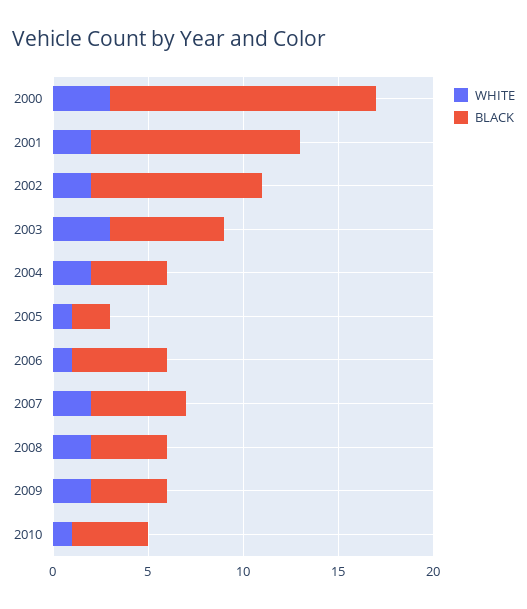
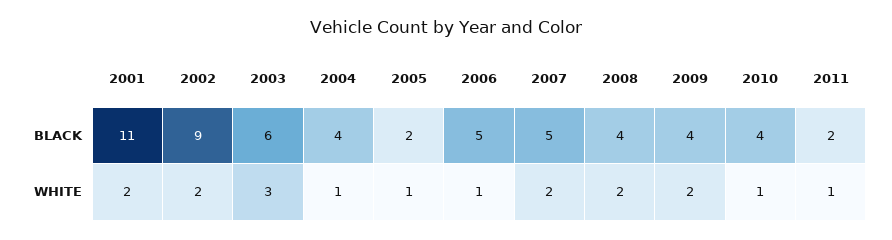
WHITE, 2000: 3 -> none
BLACK, 2000: 14 -> none
WHITE, 2004: 2 -> 1
BLACK, 2011: none -> 2
WHITE, 2011: none -> 1

